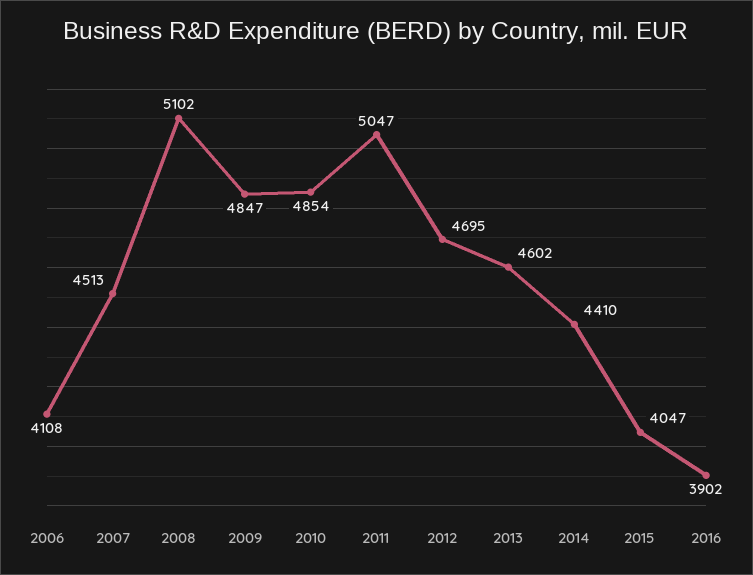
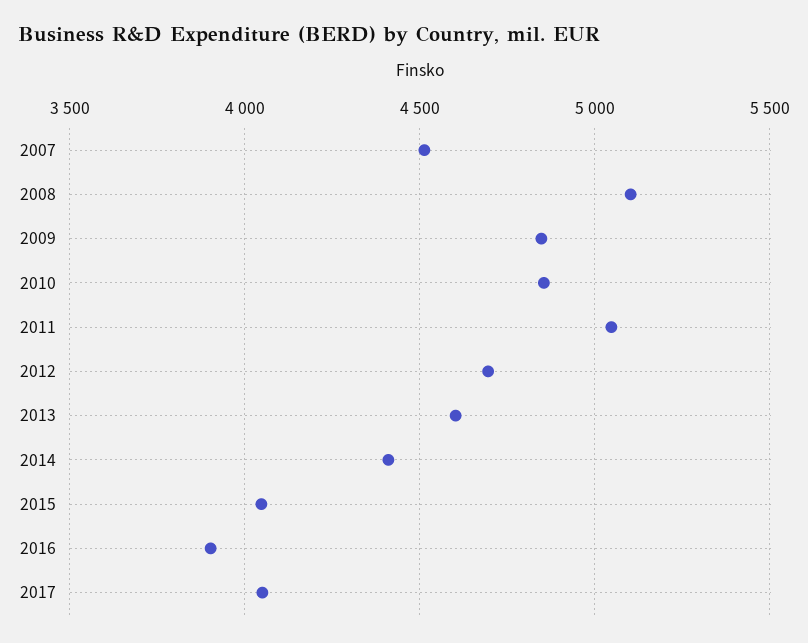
2006: 4108 -> none
2017: none -> 4050

